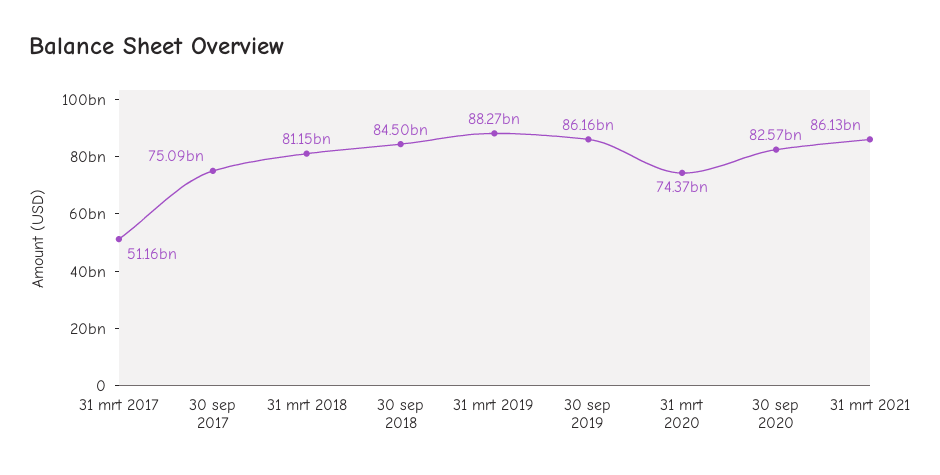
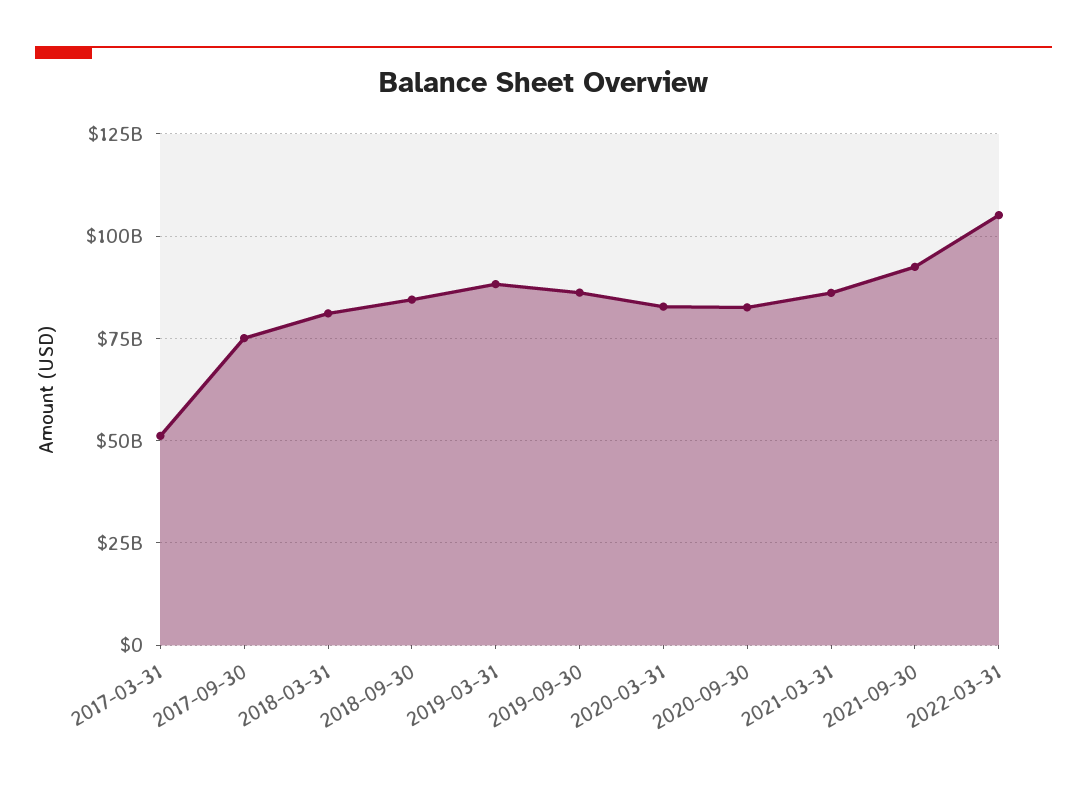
31 mrt 2020: 74370000000 -> 82500000000
2021-09-30: none -> 92500000000
2022-03-31: none -> 105000000000

